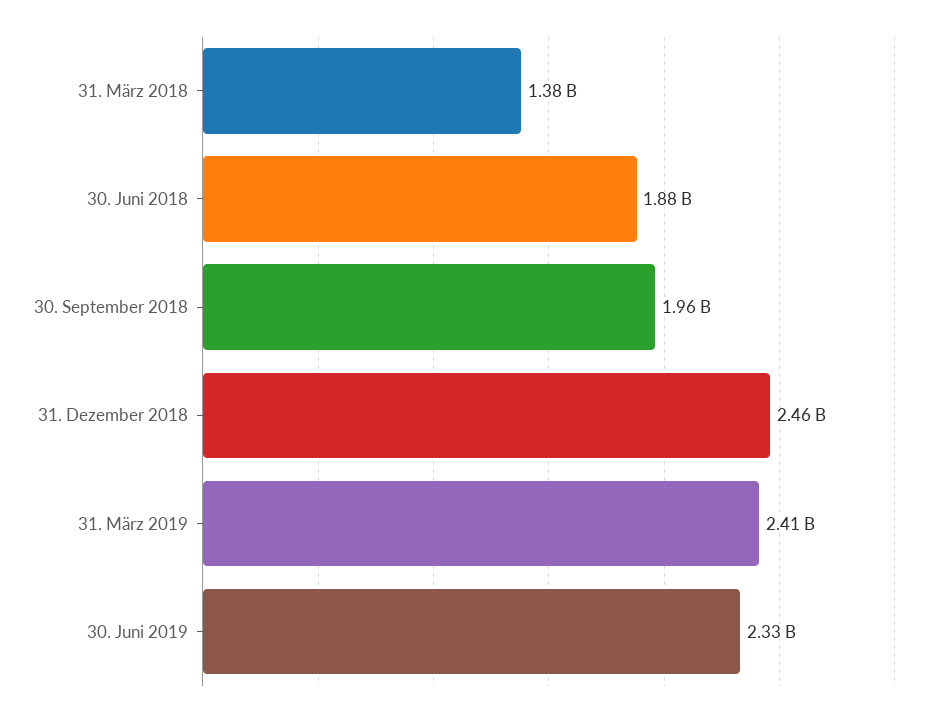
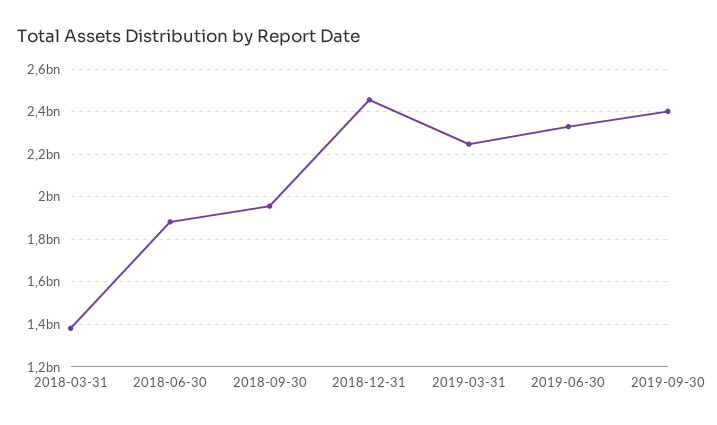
31. März 2019: 2410000000 -> 2250000000
2019-09-30: none -> 2400000000

